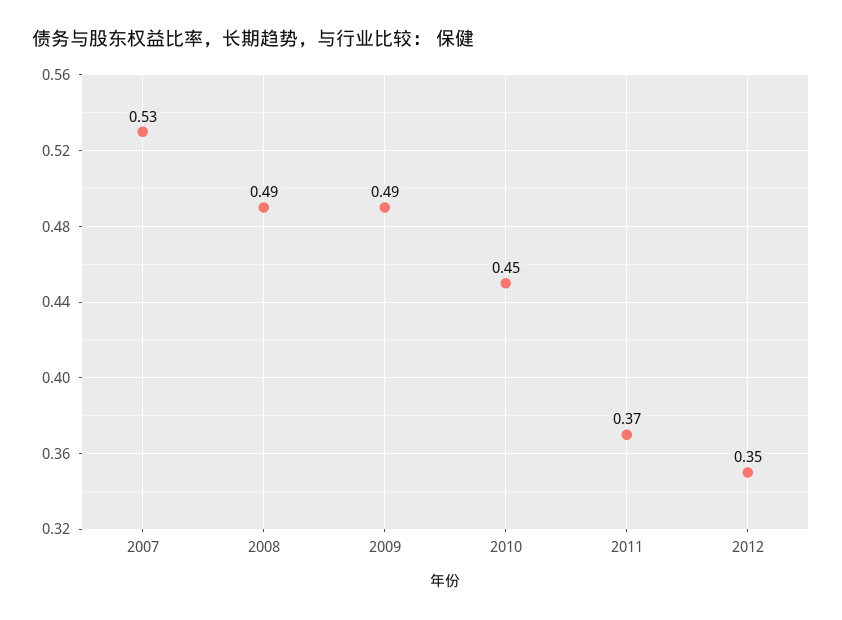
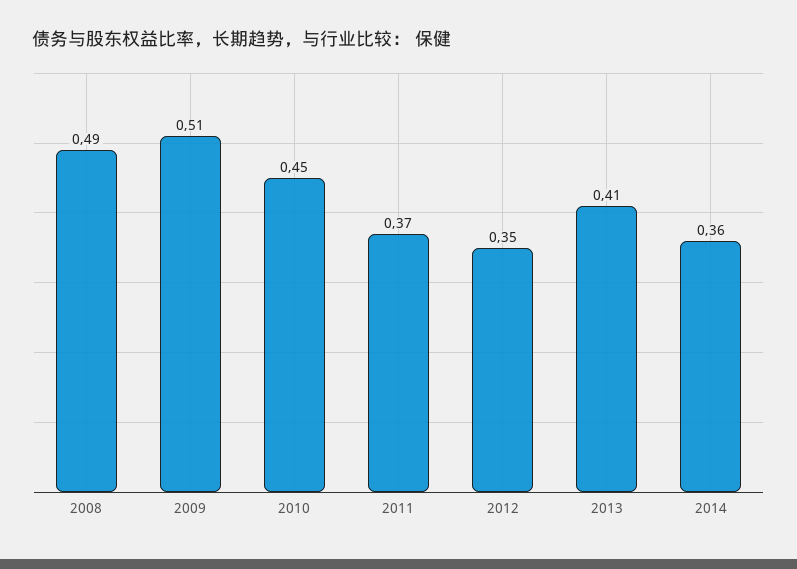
2007: 0.53 -> none
2009: 0.49 -> 0.51
2013: none -> 0.41
2014: none -> 0.36

